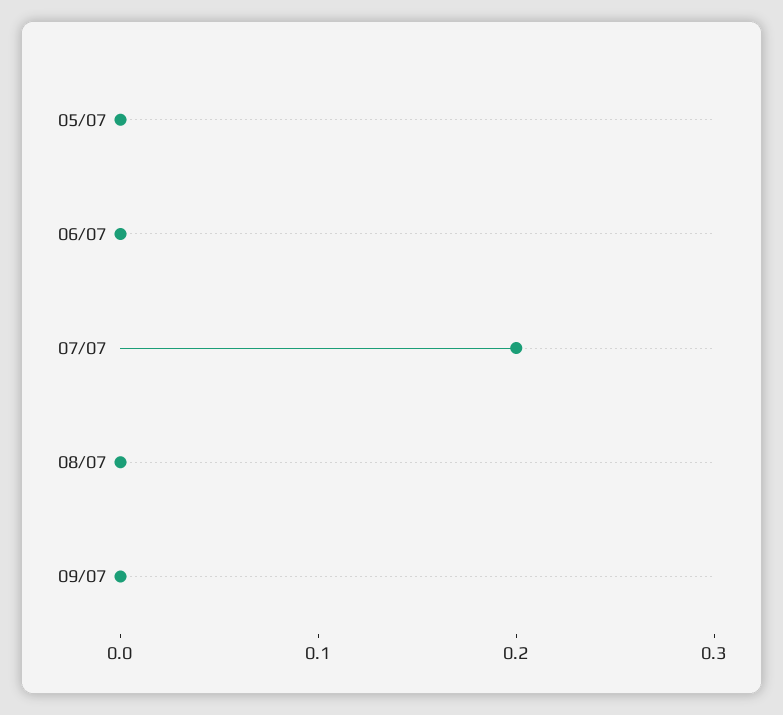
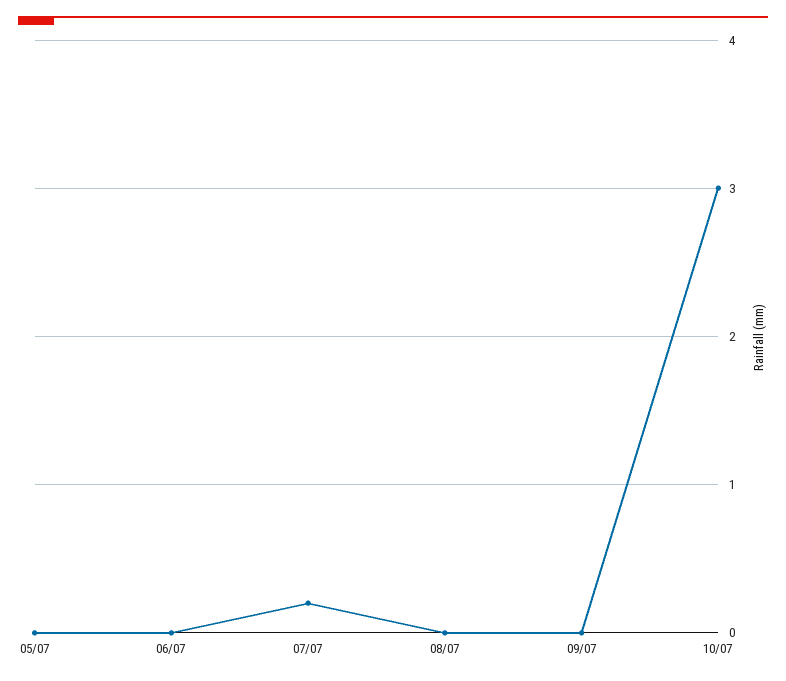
10/07: none -> 3

